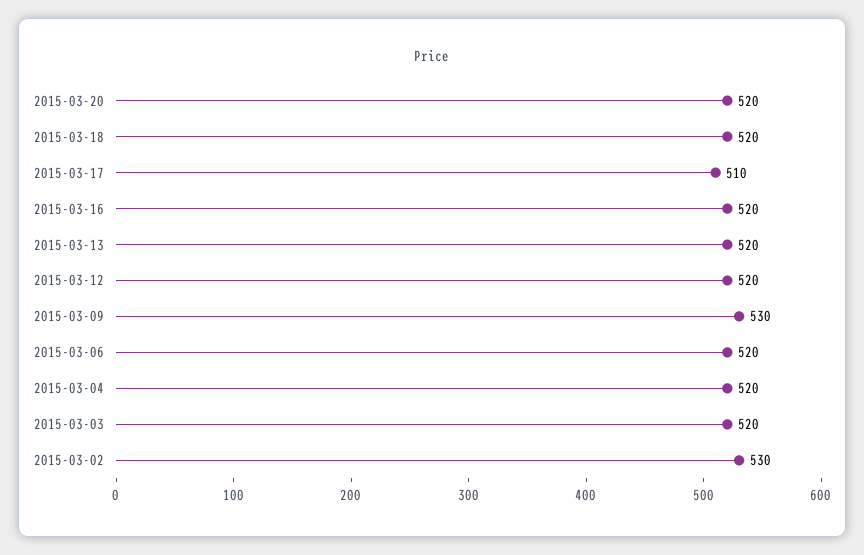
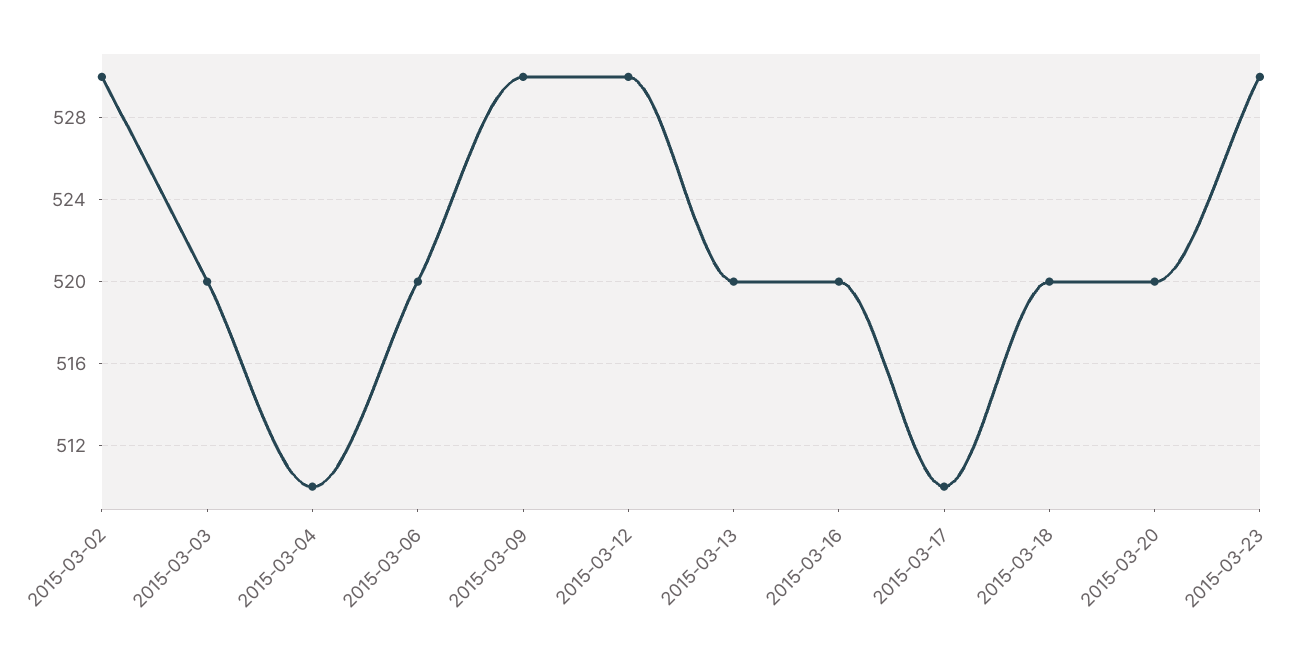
2015-03-12: 520 -> 530
2015-03-04: 520 -> 510
2015-03-23: none -> 530

